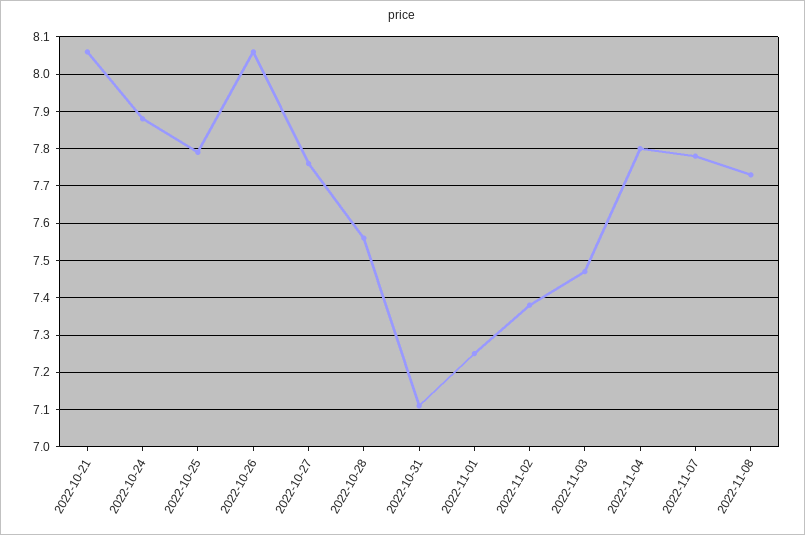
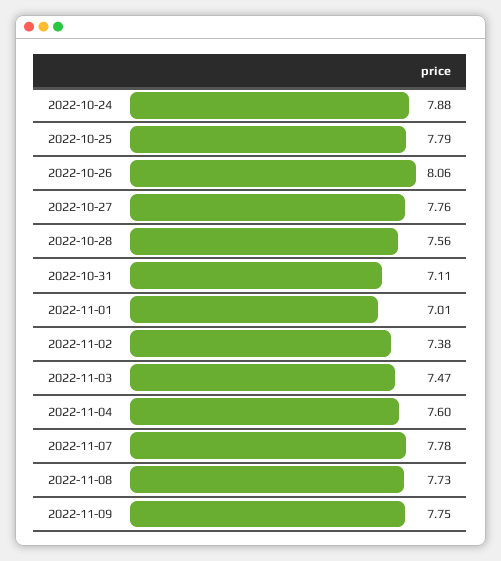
2022-10-21: 8.05 -> none
2022-11-01: 7.25 -> 7.01
2022-11-04: 7.8 -> 7.6
2022-11-09: none -> 7.75

